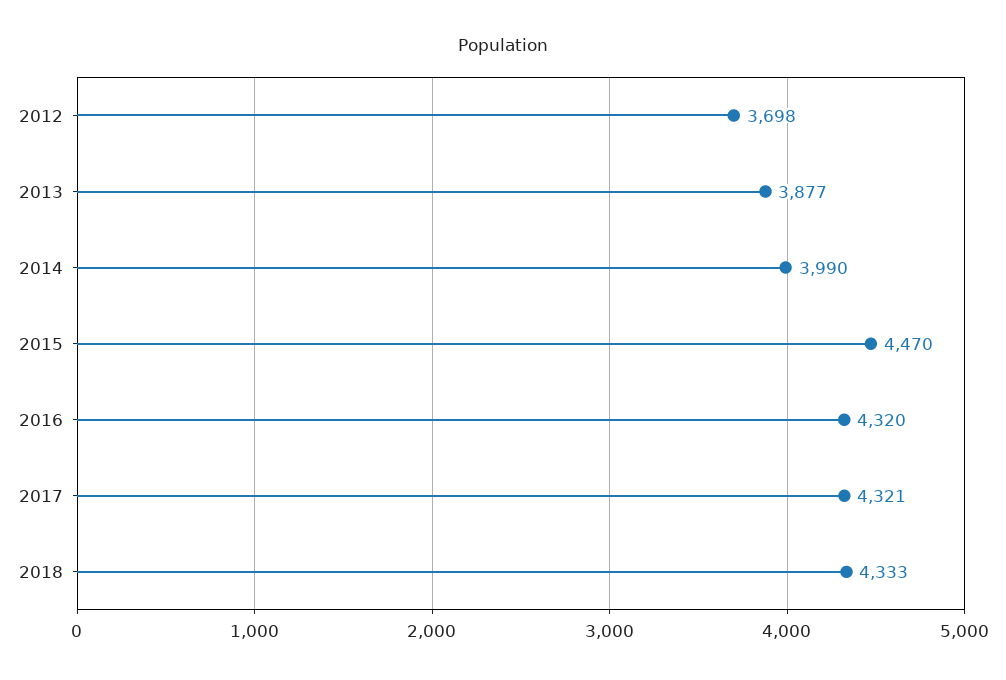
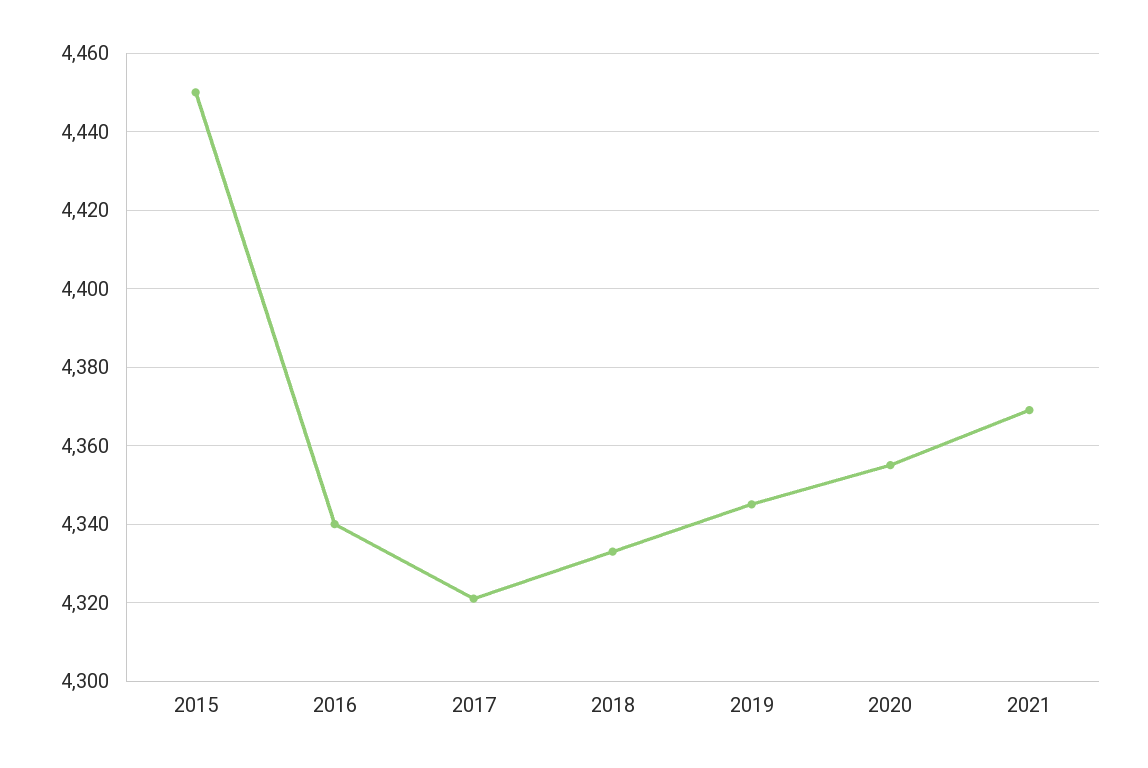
2012: 3698 -> none
2013: 3877 -> none
2014: 3990 -> none
2015: 4470 -> 4450
2016: 4320 -> 4340
2019: none -> 4345
2020: none -> 4355
2021: none -> 4370

